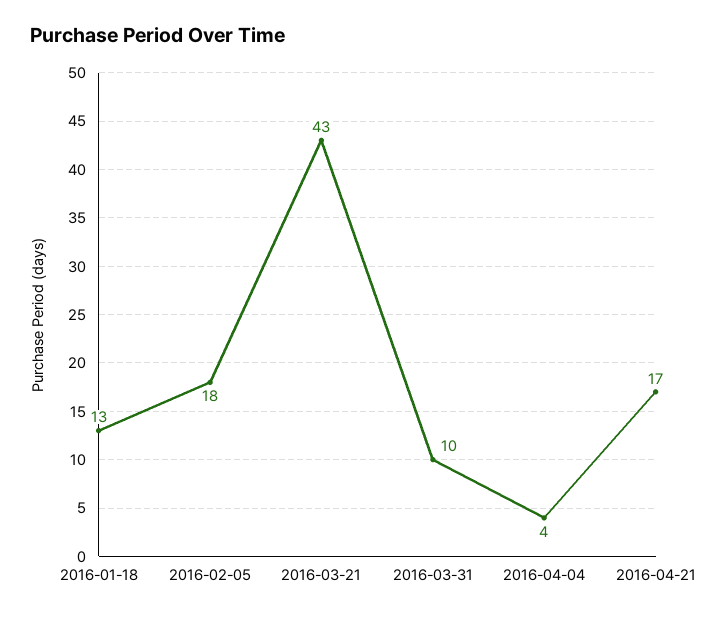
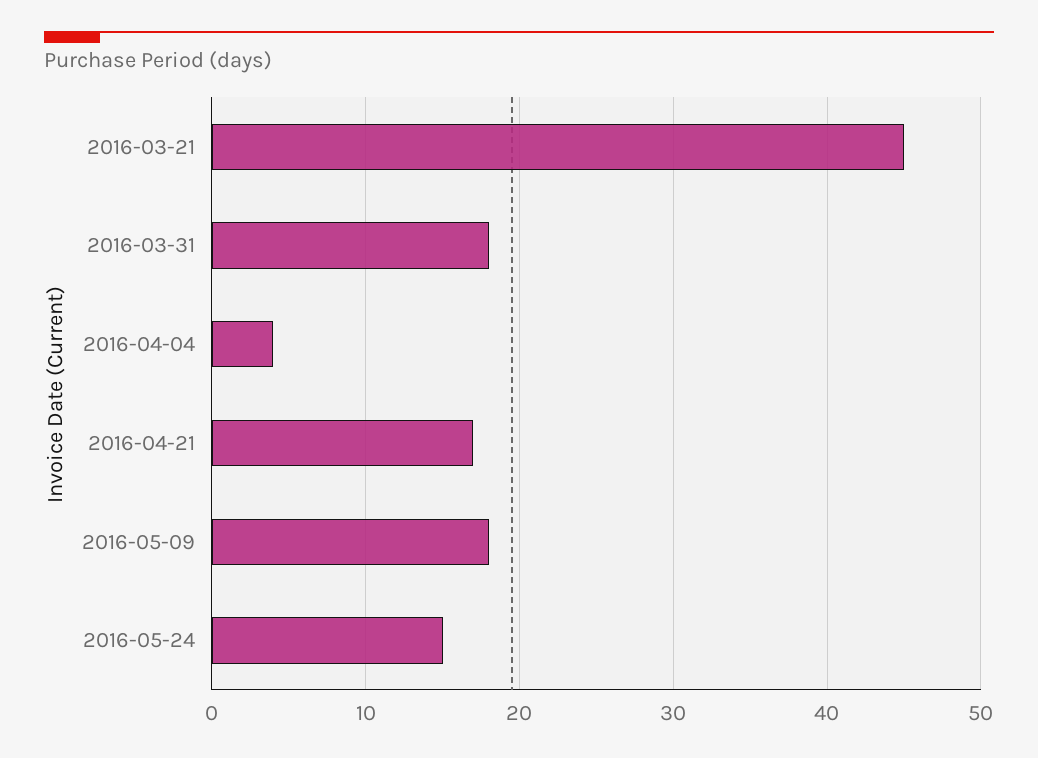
2016-01-18: 13 -> none
2016-02-05: 18 -> none
2016-03-21: 43 -> 45
2016-03-31: 10 -> 18
2016-05-09: none -> 18
2016-05-24: none -> 15

